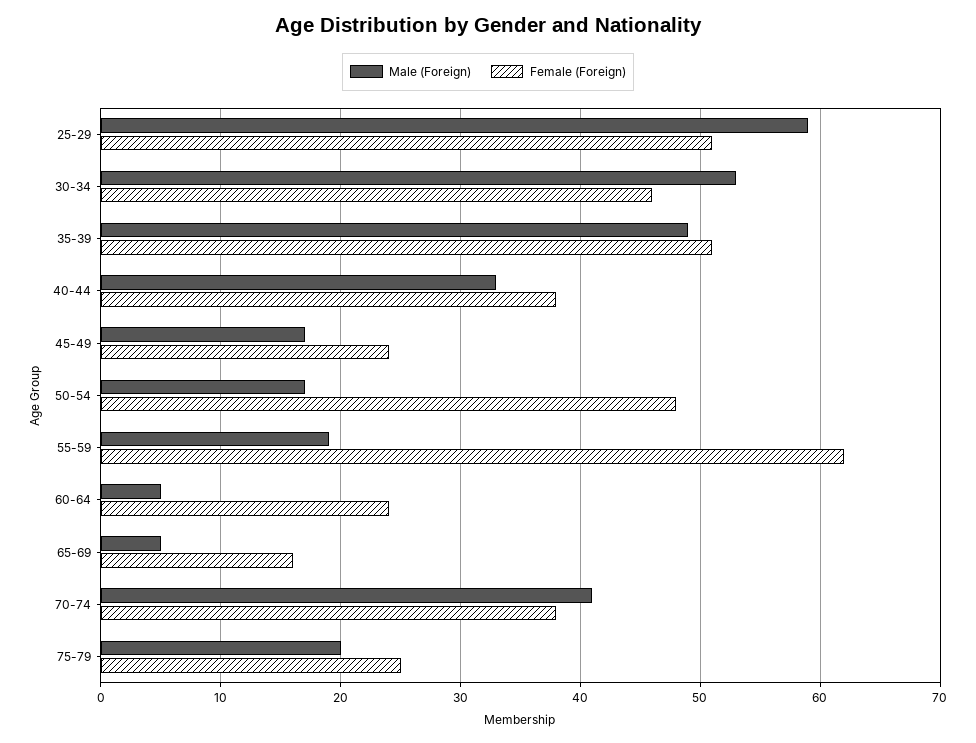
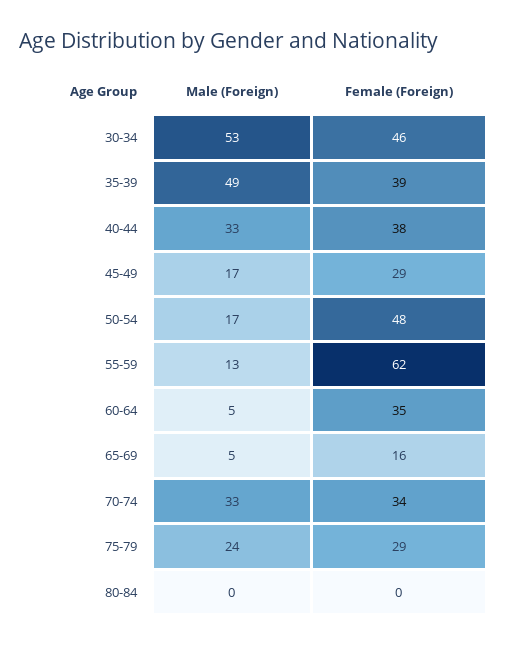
Male (Foreign), 25-29: 59 -> none
Female (Foreign), 25-29: 51 -> none
Female (Foreign), 35-39: 51 -> 39
Female (Foreign), 45-49: 24 -> 29
Male (Foreign), 55-59: 19 -> 13
Female (Foreign), 60-64: 24 -> 35
Male (Foreign), 70-74: 41 -> 33
Female (Foreign), 70-74: 38 -> 34
Male (Foreign), 75-79: 20 -> 24
Female (Foreign), 75-79: 25 -> 29
Male (Foreign), 80-84: none -> 0
Female (Foreign), 80-84: none -> 0

